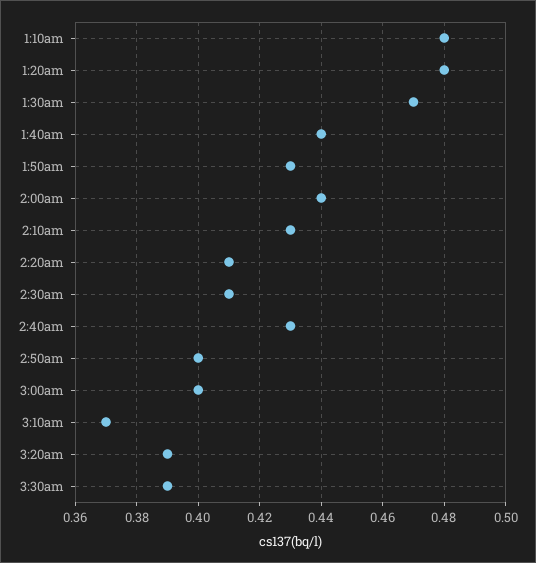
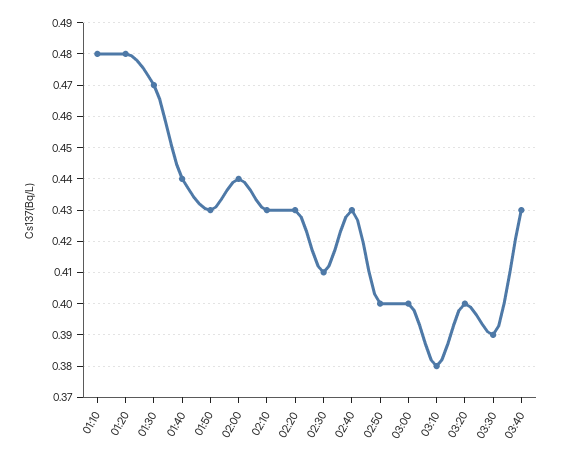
2:20am: 0.41 -> 0.43
3:10am: 0.37 -> 0.38
3:20am: 0.39 -> 0.4
03:40: none -> 0.43

